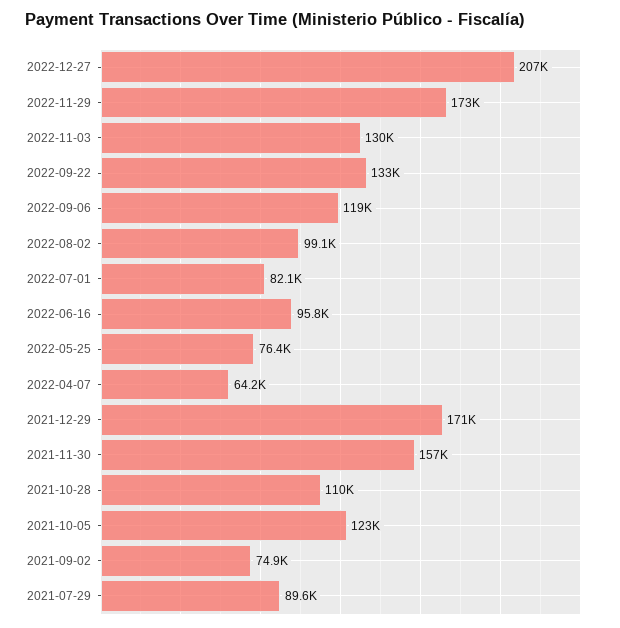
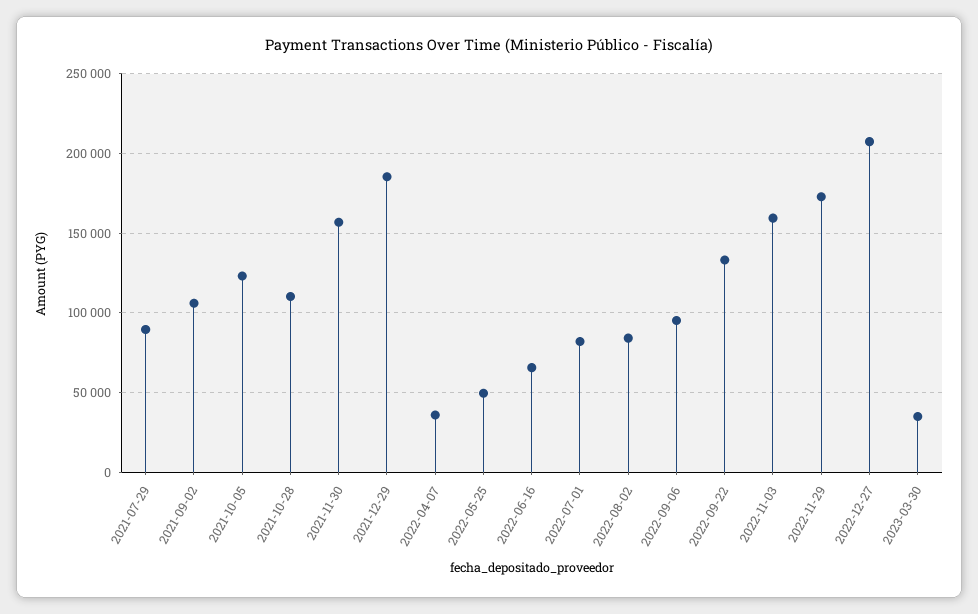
2022-11-03: 130000 -> 160000
2022-09-06: 119000 -> 95000
2022-08-02: 99100 -> 85000
2022-06-16: 95800 -> 65000
2022-05-25: 76400 -> 50000
2022-04-07: 64200 -> 35000
2021-12-29: 171000 -> 185000
2021-09-02: 74900 -> 105000
2023-03-30: none -> 35000

